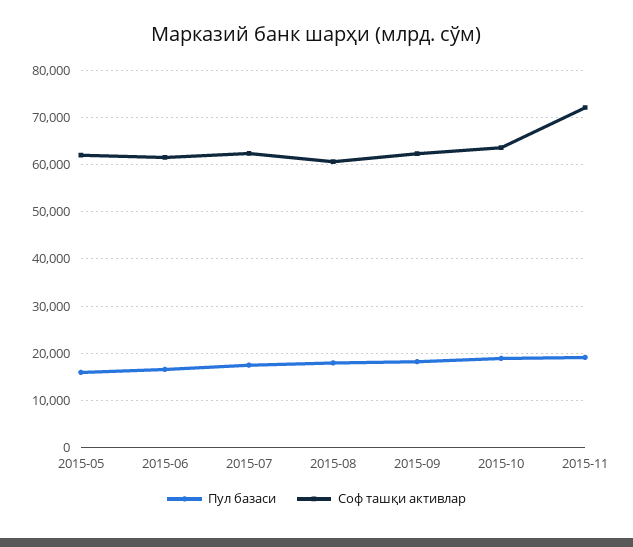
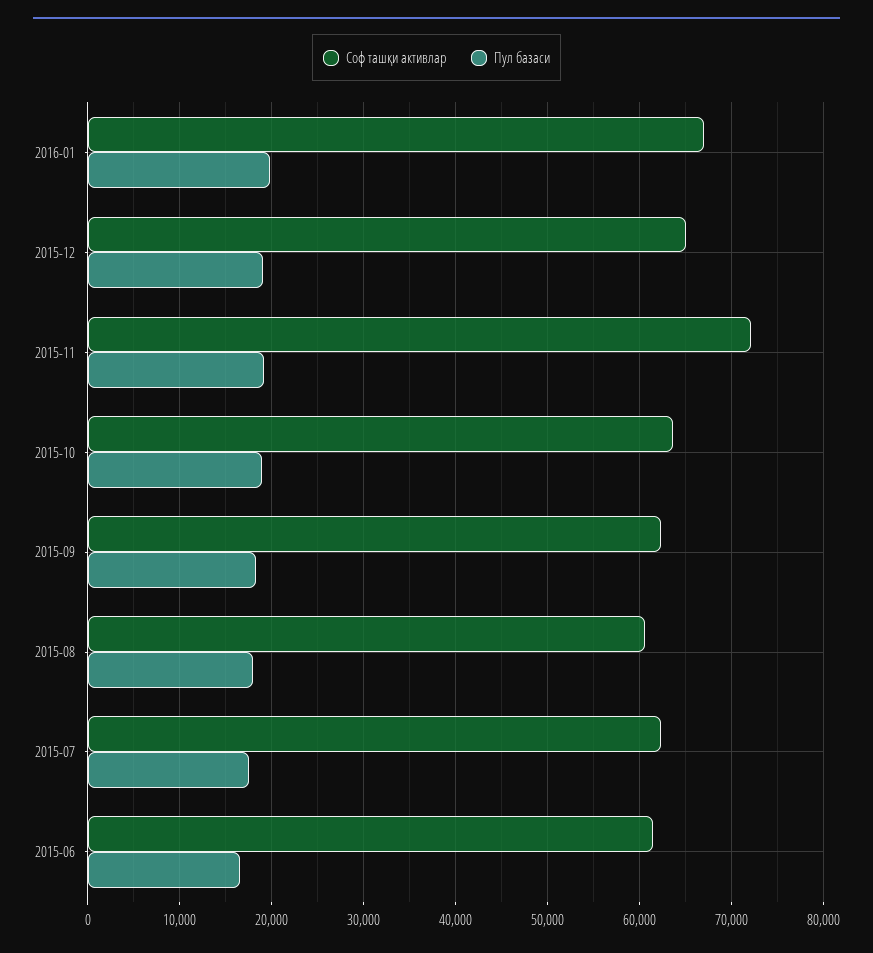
Пул базаси, 2015-05: 16000 -> none
Соф ташқи активлар, 2015-05: 62000 -> none
Соф ташқи активлар, 2016-01: none -> 67000
Пул базаси, 2016-01: none -> 20000
Соф ташқи активлар, 2015-12: none -> 65000
Пул базаси, 2015-12: none -> 19000

